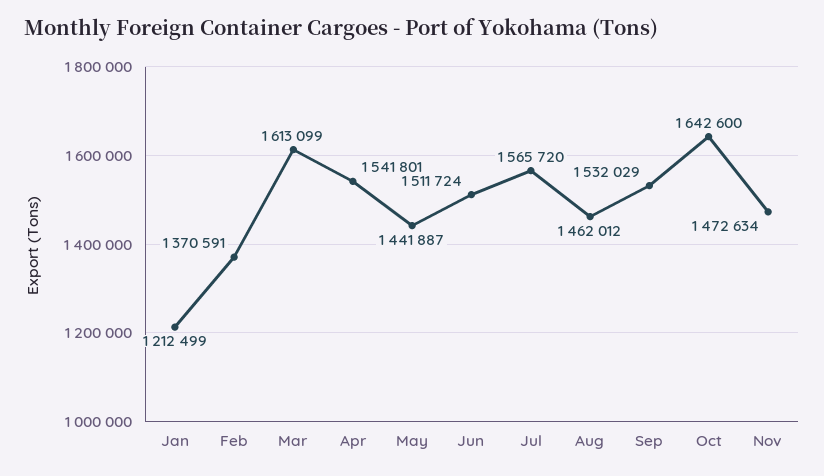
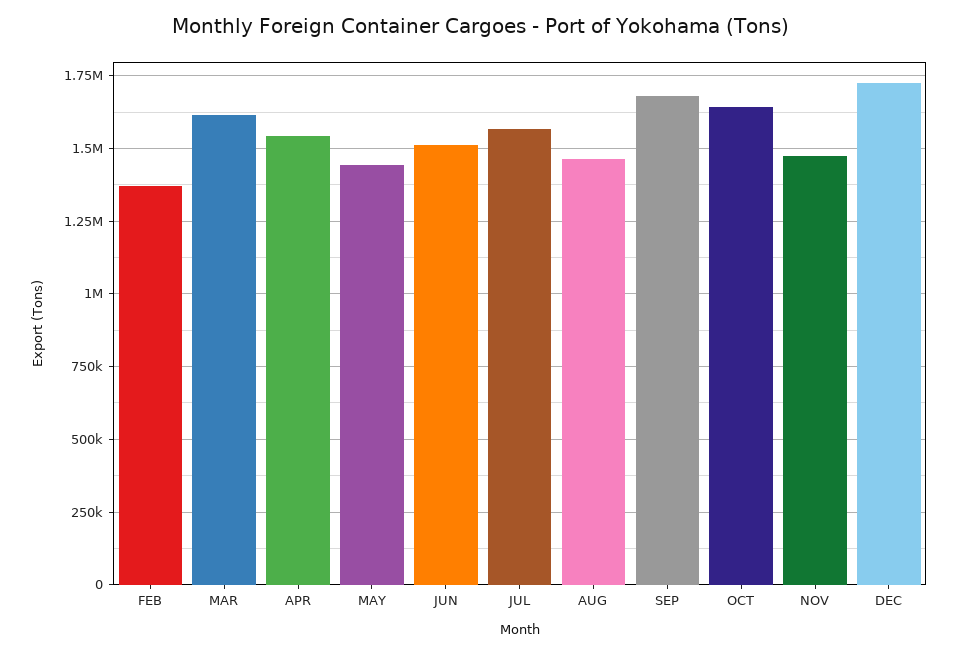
Jan: 1212499 -> none
Sep: 1532029 -> 1675000
DEC: none -> 1725000

